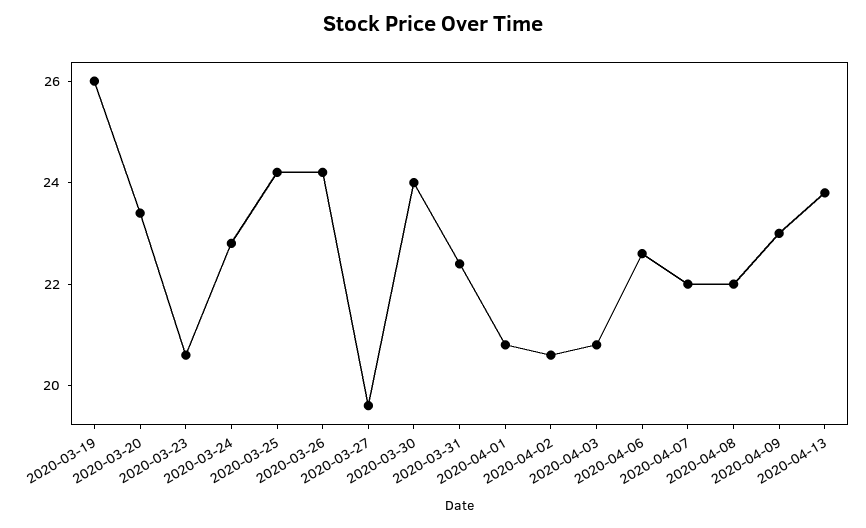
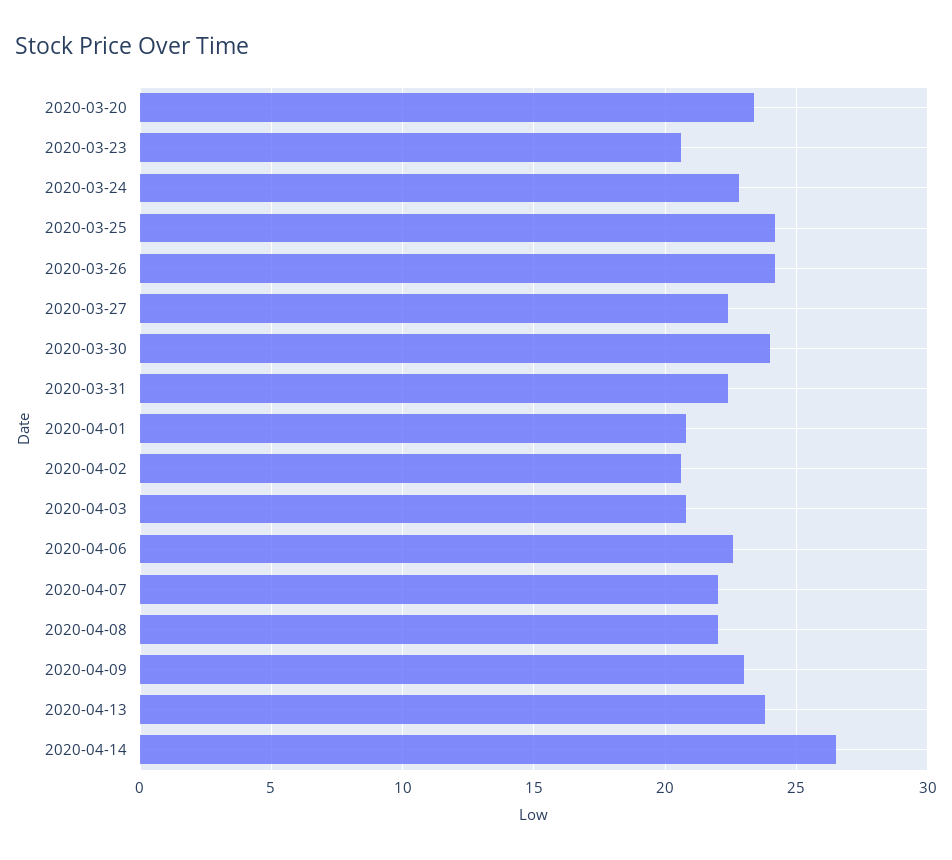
2020-03-19: 26 -> none
2020-03-27: 19.5 -> 22.5
2020-04-14: none -> 26.5

